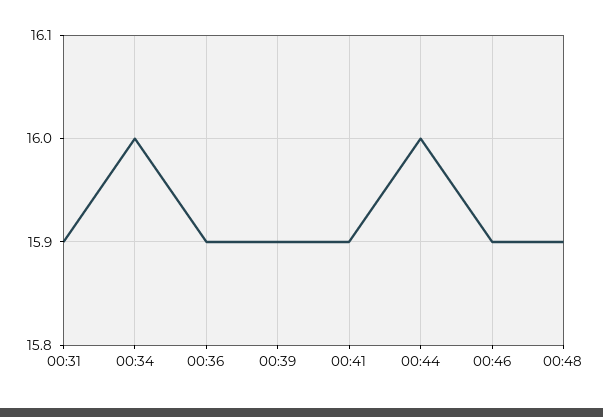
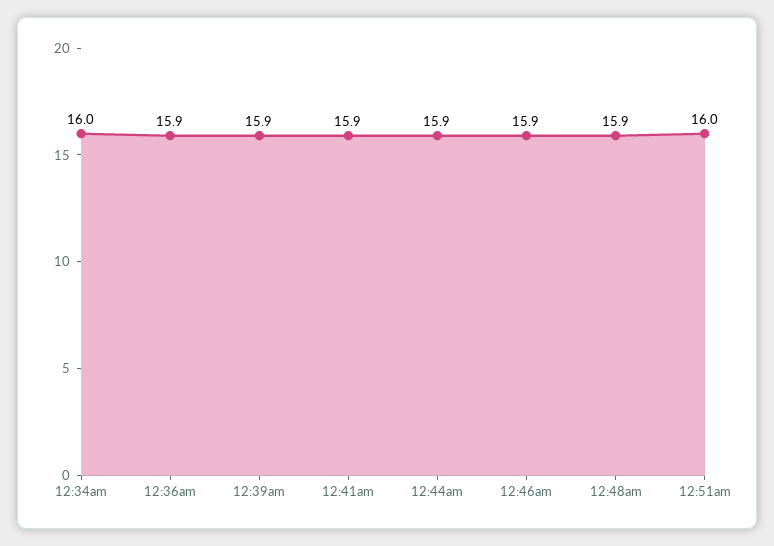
00:31: 15.9 -> none
00:44: 16 -> 15.9
12:51am: none -> 16

